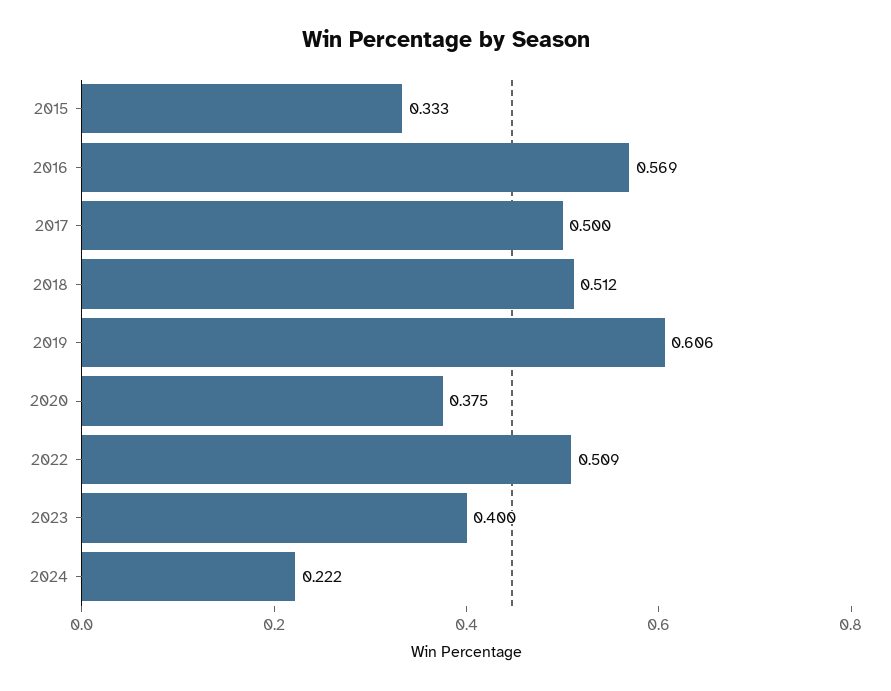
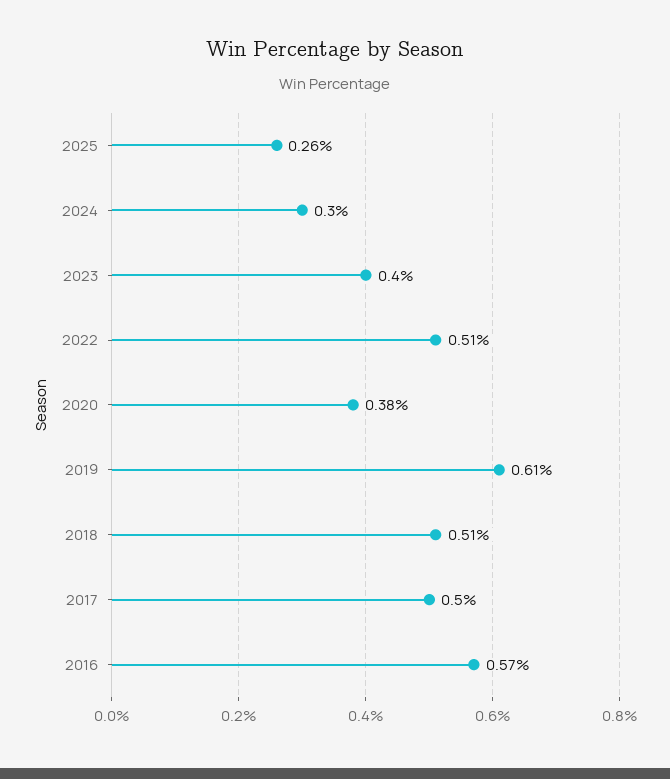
2015: 0.333 -> none
2024: 0.222 -> 0.3
2025: none -> 0.26

